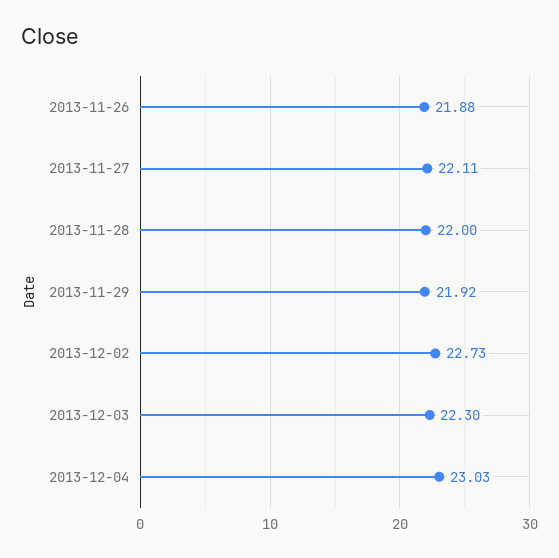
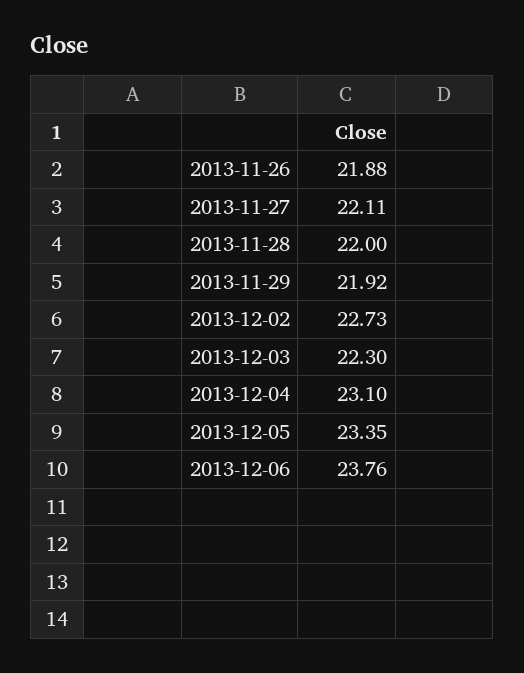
2013-12-04: 23.03 -> 23.1
2013-12-05: none -> 23.35
2013-12-06: none -> 23.76

